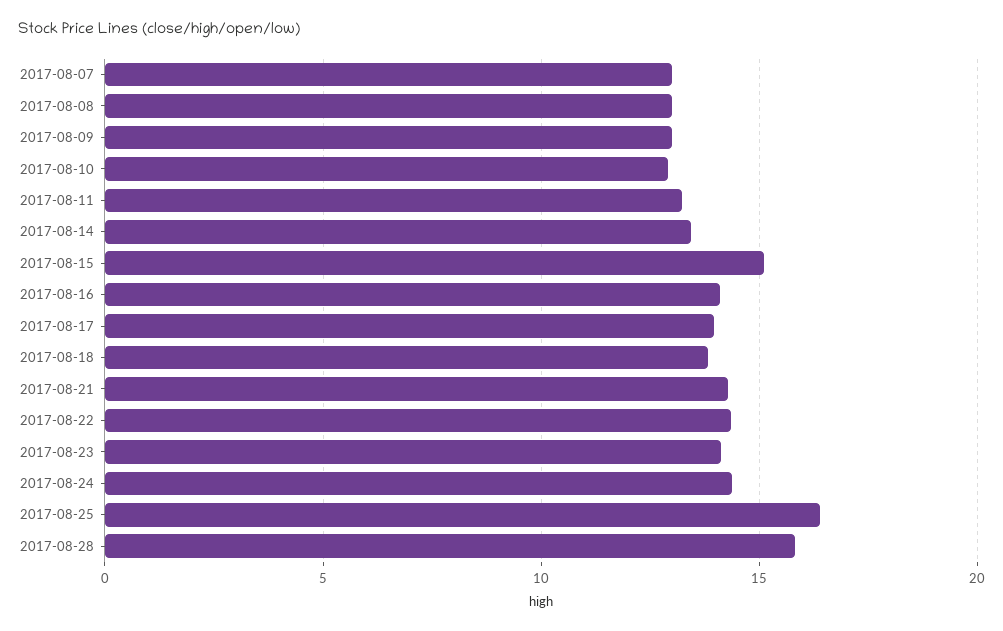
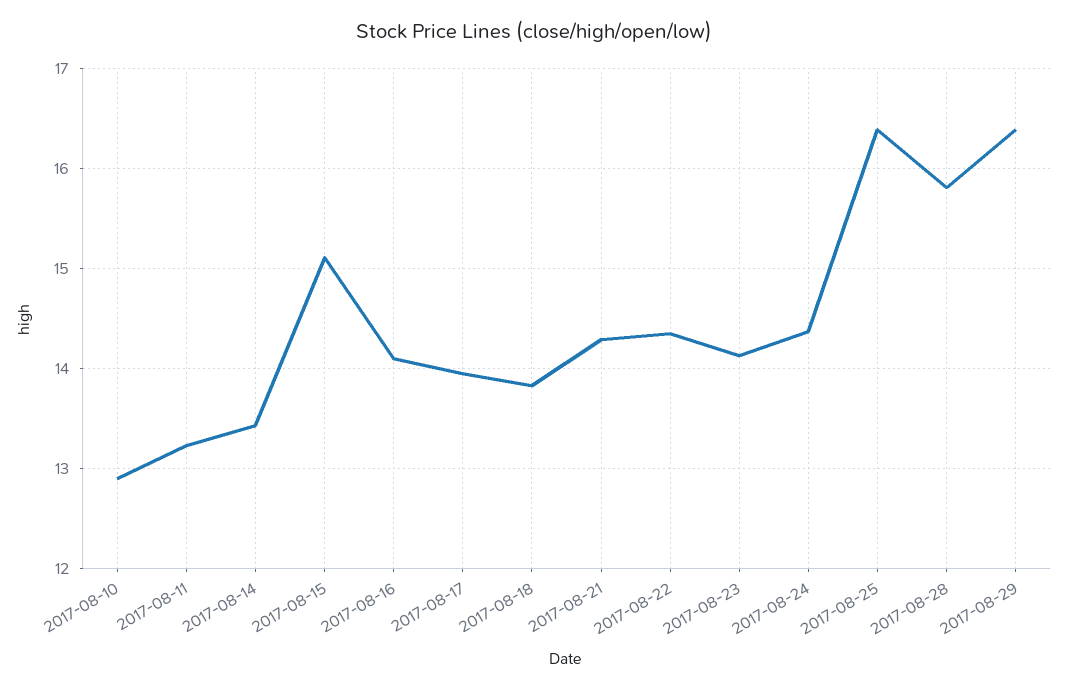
2017-08-07: 13 -> none
2017-08-08: 13 -> none
2017-08-09: 13 -> none
2017-08-29: none -> 16.4

